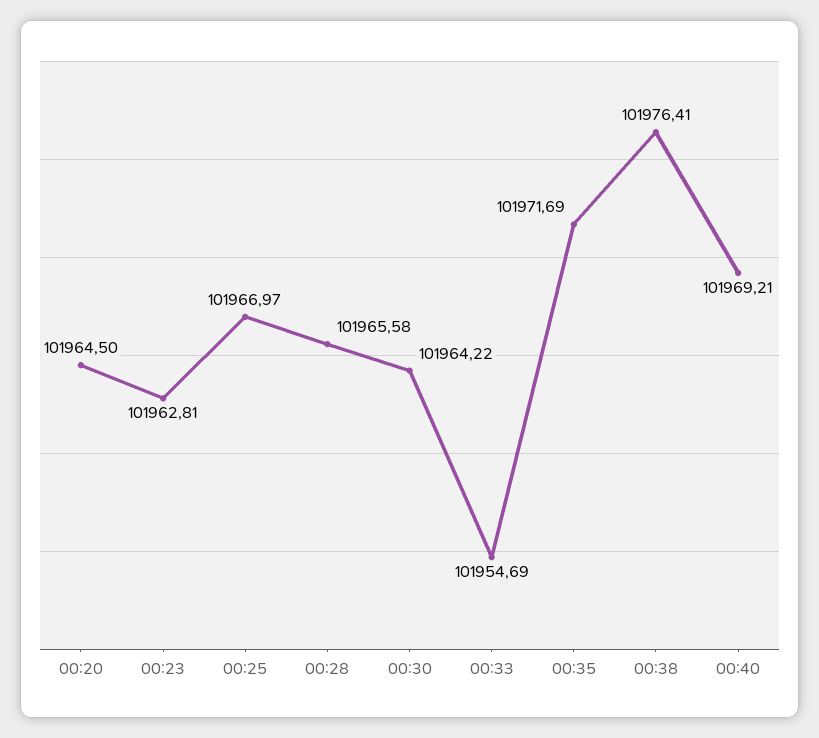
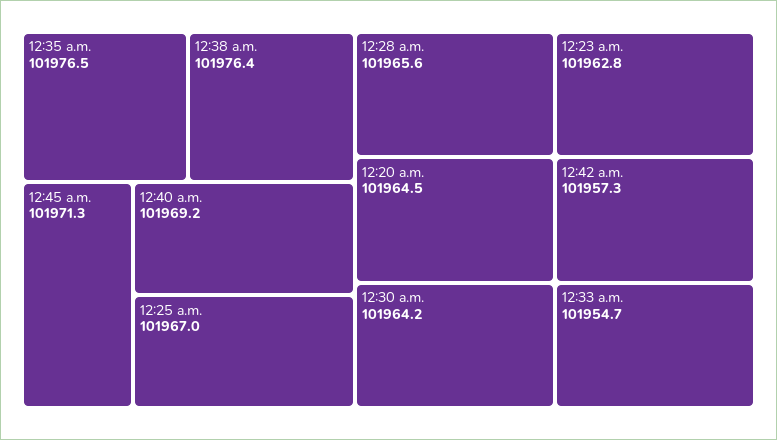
00:35: 101971.69 -> 101976.5
12:45 a.m.: none -> 101971.3
12:42 a.m.: none -> 101957.3

